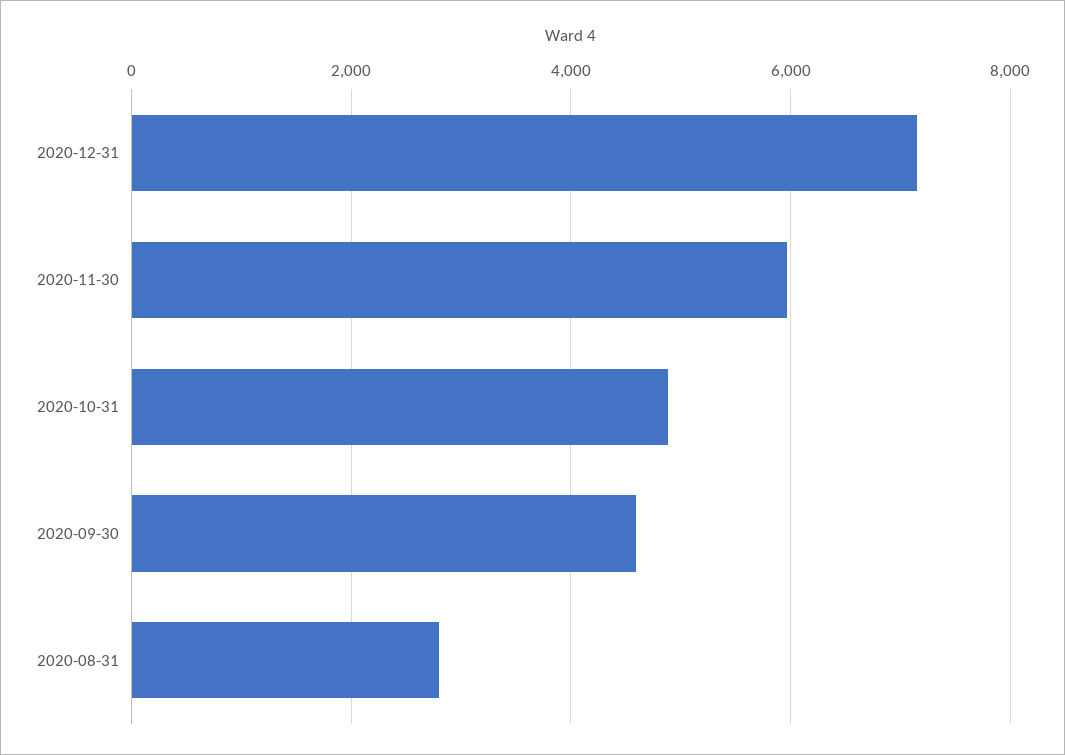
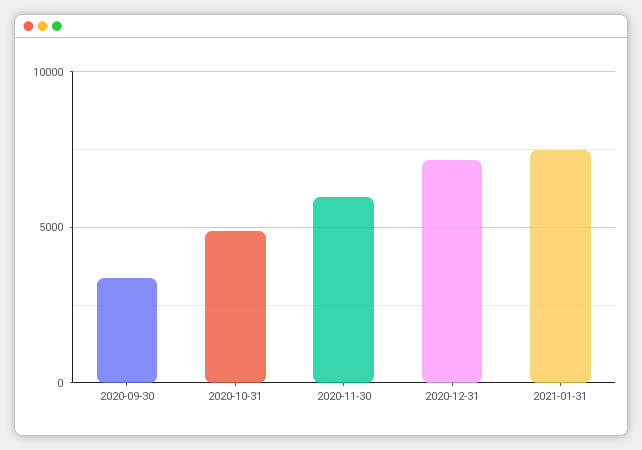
2020-09-30: 4600 -> 3500
2020-08-31: 2800 -> none
2021-01-31: none -> 7500

